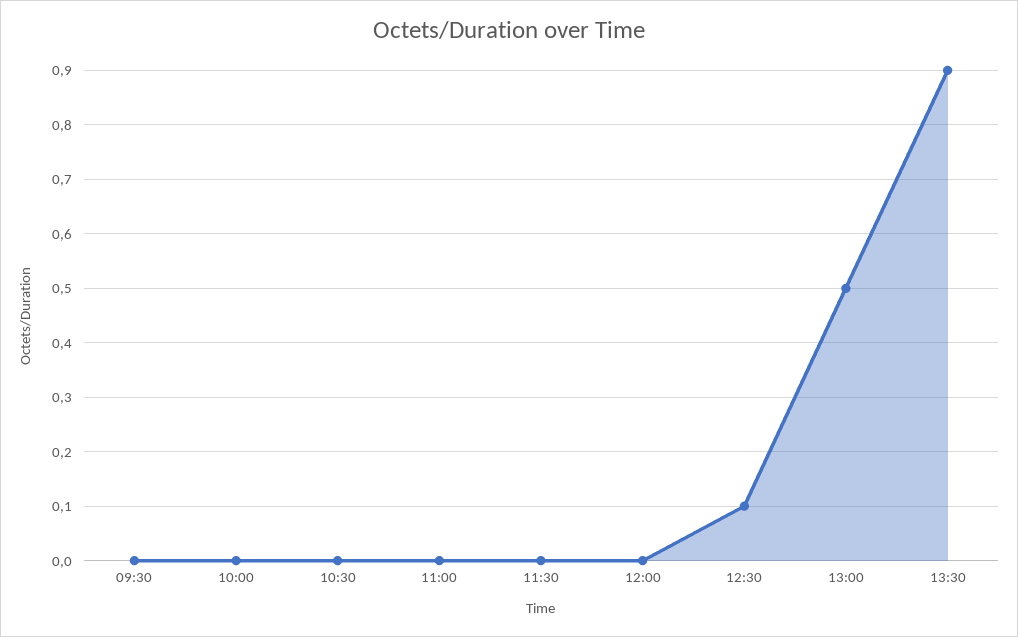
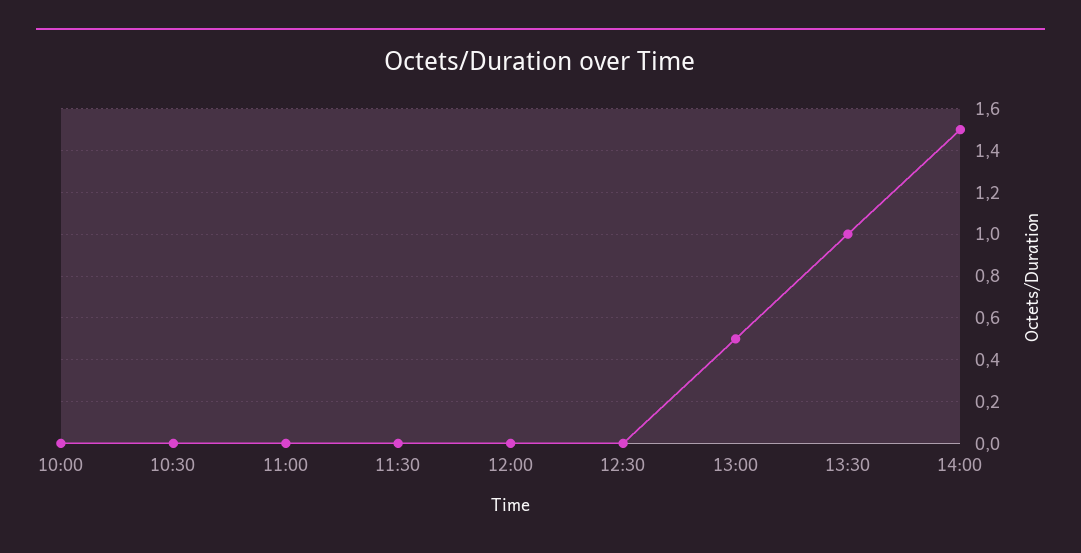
09:30: 0 -> none
12:30: 0.1 -> 0
13:30: 0.9 -> 1
14:00: none -> 1.5

